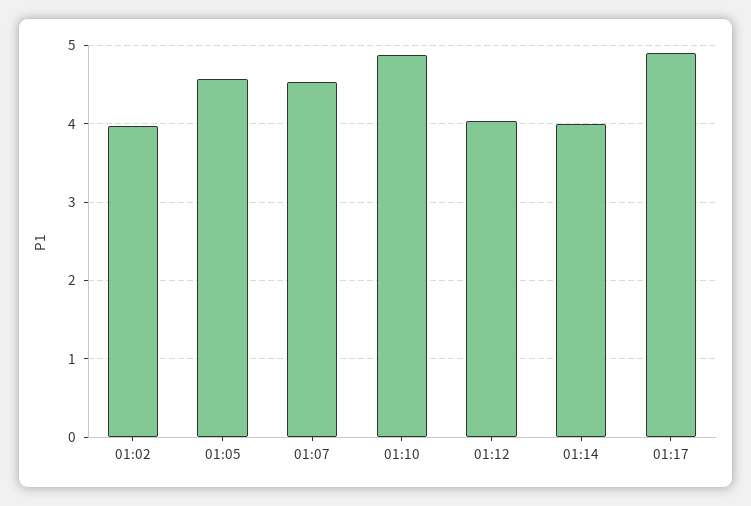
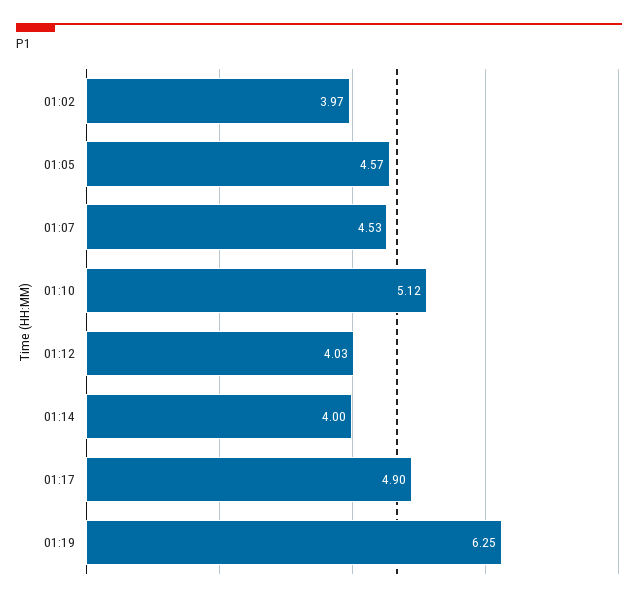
01:10: 4.9 -> 5.12
01:19: none -> 6.25

